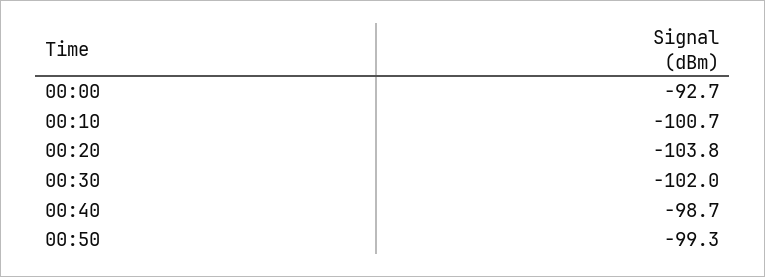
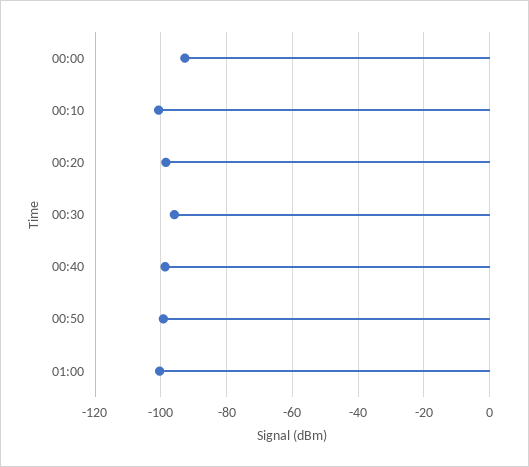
00:20: -103.8 -> -98
00:30: -102 -> -96
01:00: none -> -100

